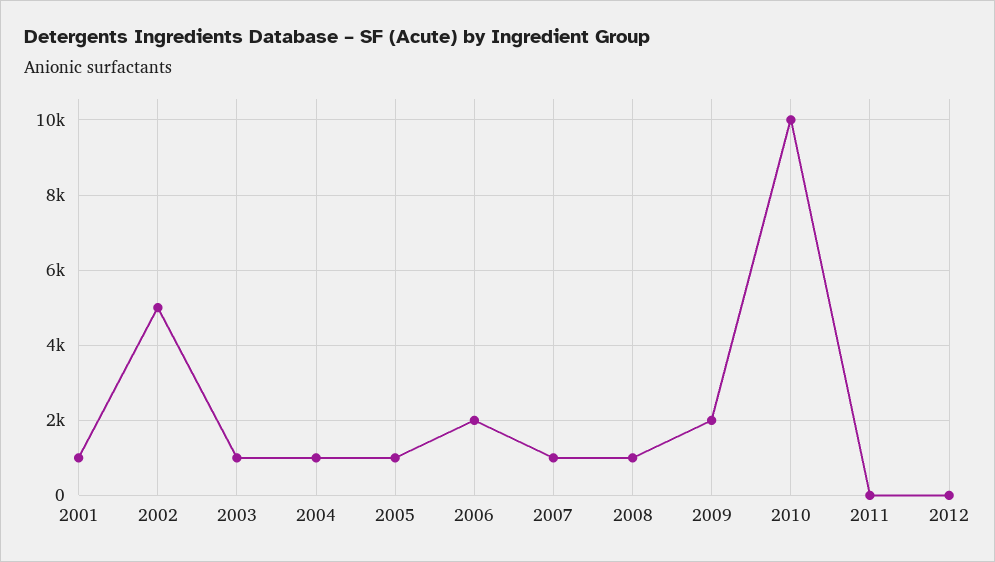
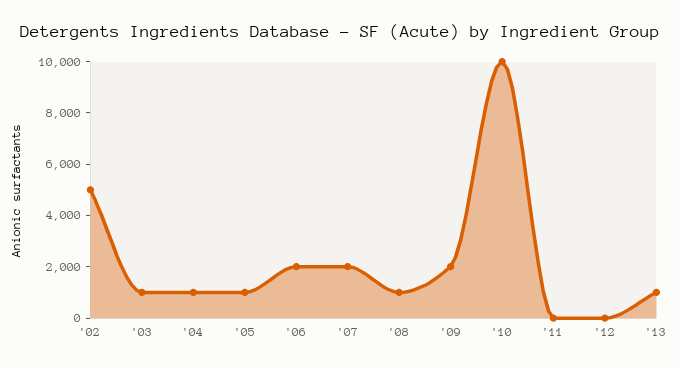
2001: 1000 -> none
2007: 1000 -> 2000
'13: none -> 1000

